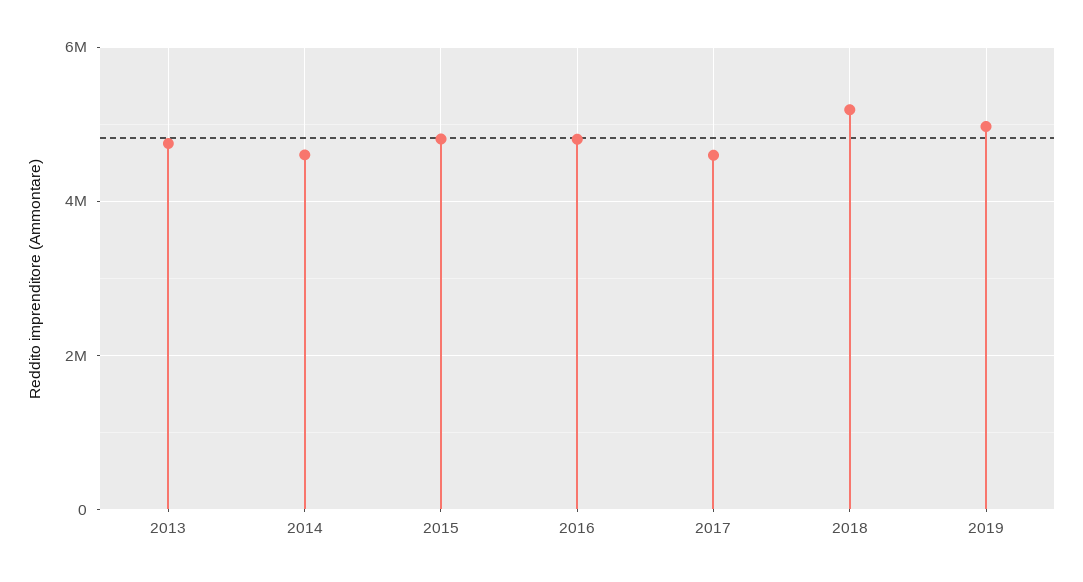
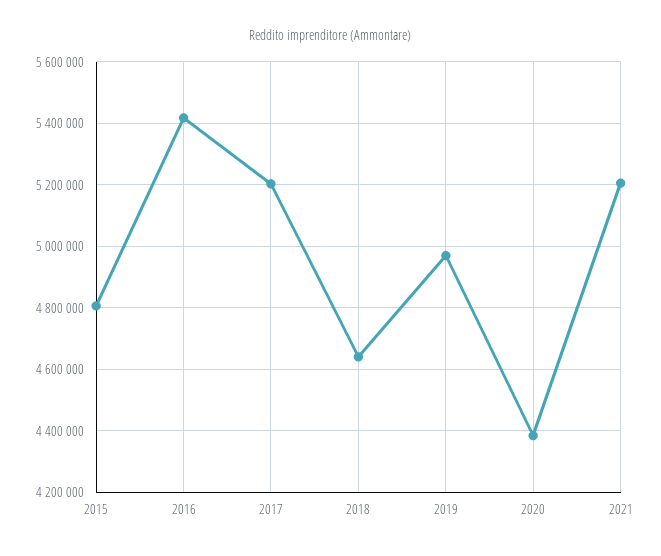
2013: 4800000 -> none
2014: 4600000 -> none
2016: 4800000 -> 5420000
2017: 4600000 -> 5200000
2018: 5200000 -> 4640000
2020: none -> 4380000
2021: none -> 5200000

